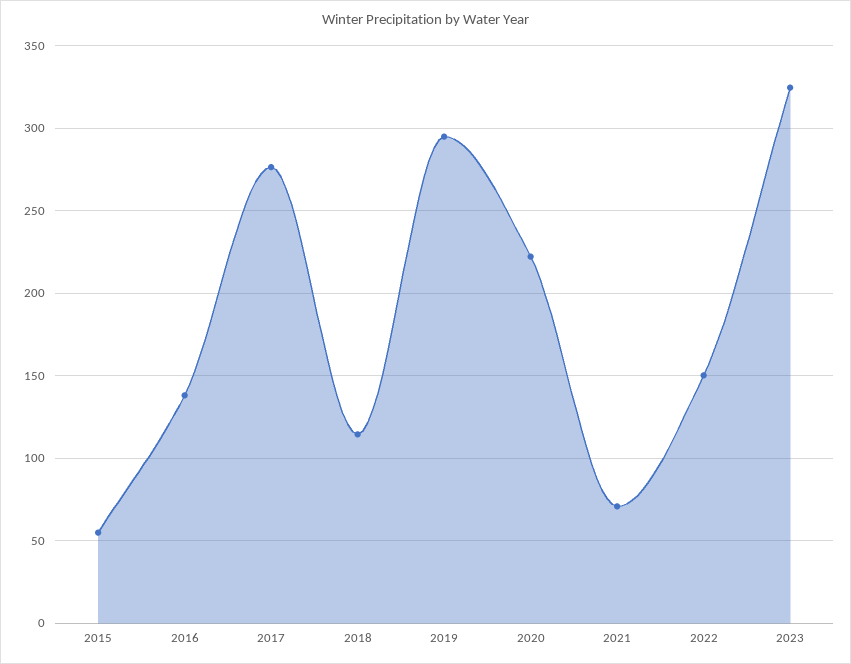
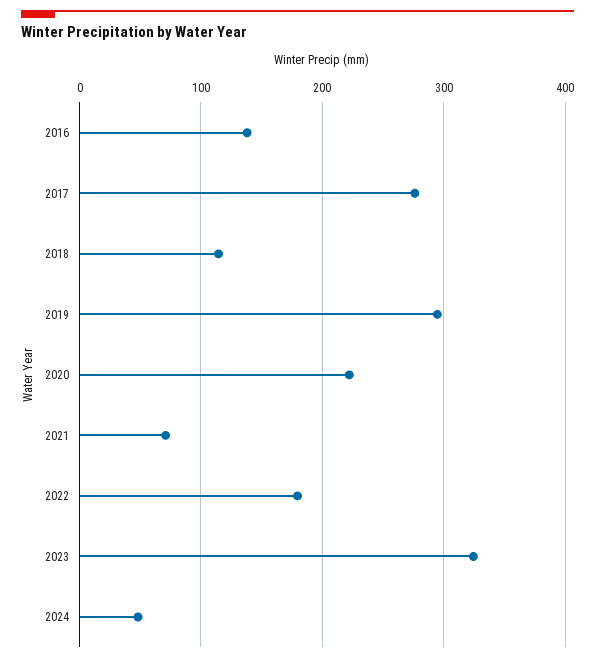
2015: 55 -> none
2022: 150 -> 180
2024: none -> 50

